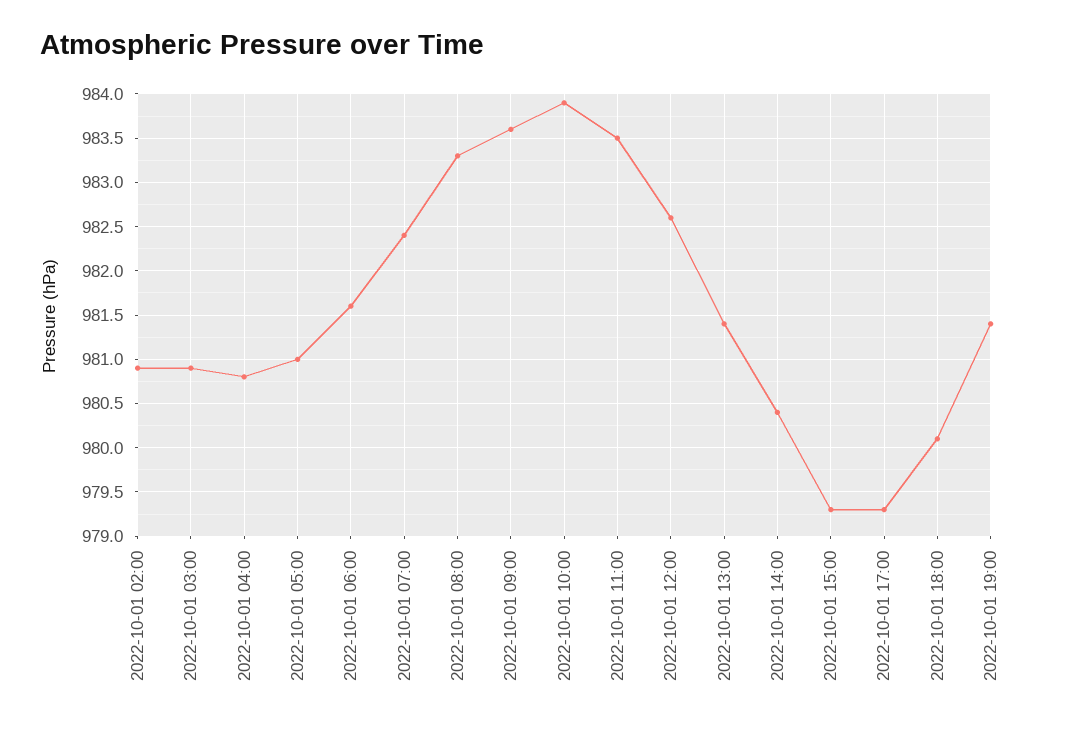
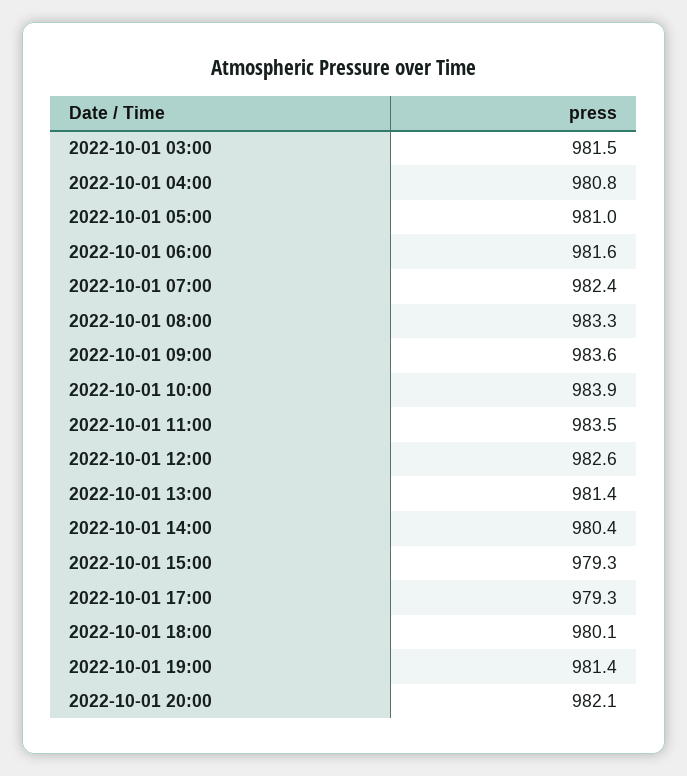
2022-10-01 02:00: 980.9 -> none
2022-10-01 03:00: 980.9 -> 981.5
2022-10-01 20:00: none -> 982.1

